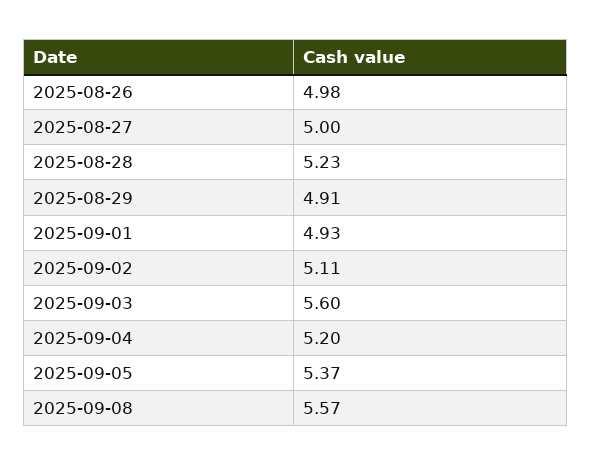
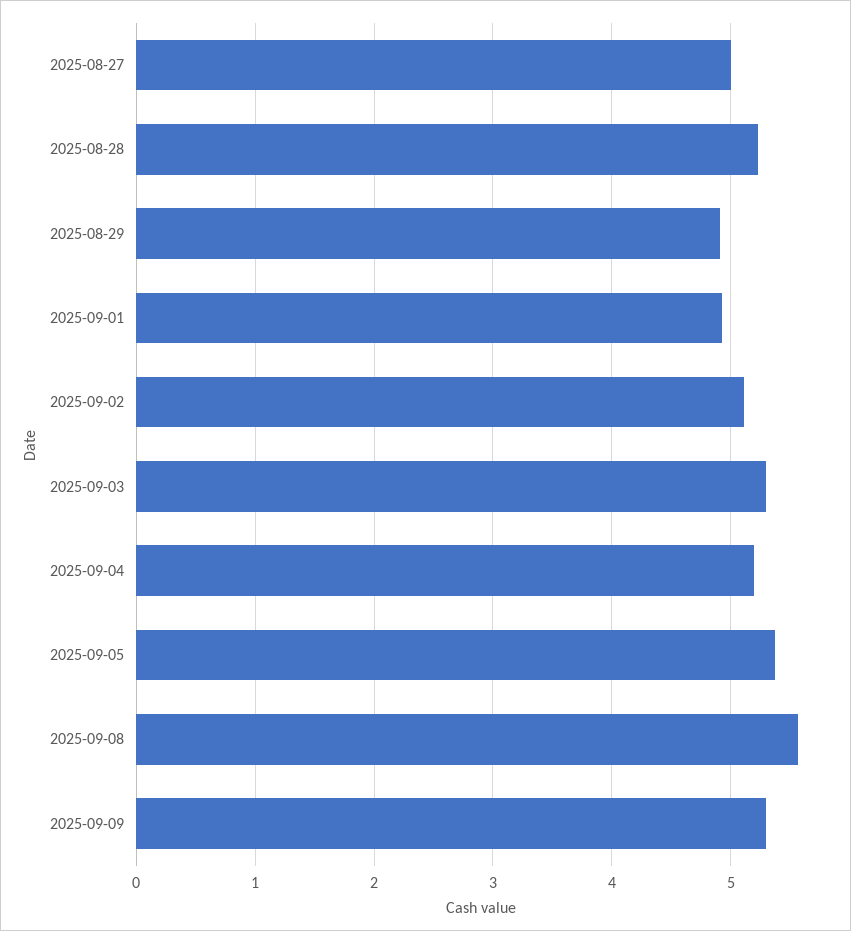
2025-08-26: 4.98 -> none
2025-09-03: 5.6 -> 5.3
2025-09-09: none -> 5.3

